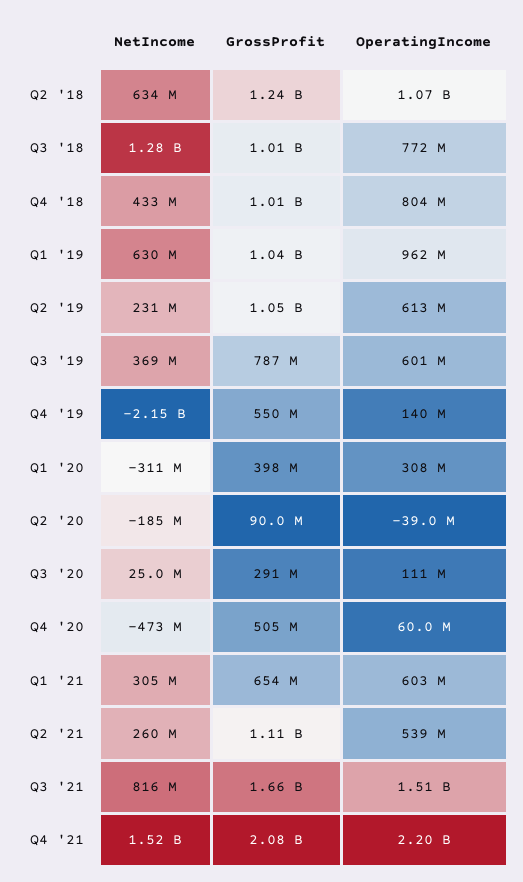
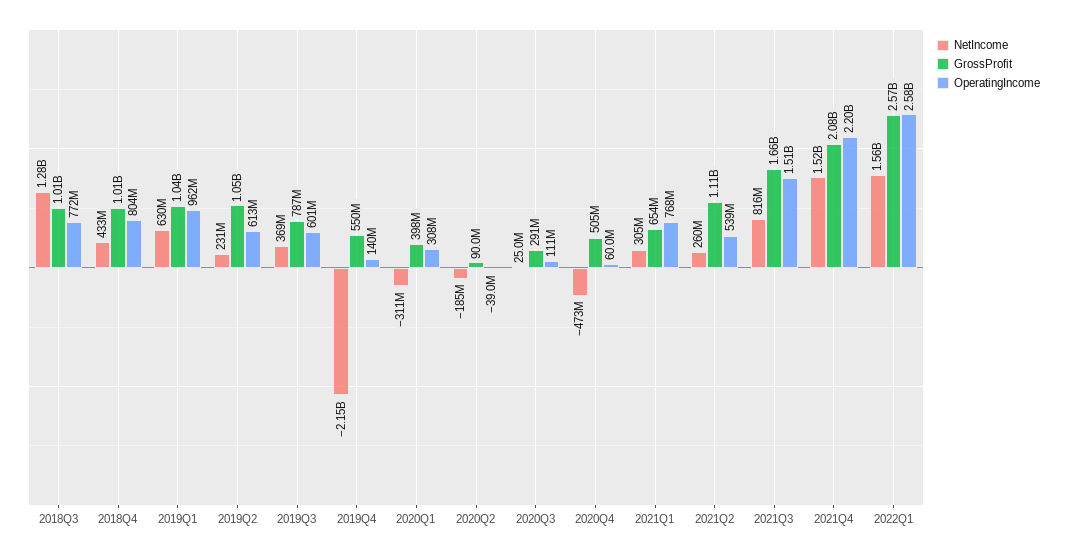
NetIncome, Q2 '18: 634000000 -> none
GrossProfit, Q2 '18: 1240000000 -> none
OperatingIncome, Q2 '18: 1070000000 -> none
OperatingIncome, Q1 '21: 603000000 -> 768000000
NetIncome, 2022Q1: none -> 1560000000
GrossProfit, 2022Q1: none -> 2570000000
OperatingIncome, 2022Q1: none -> 2580000000

